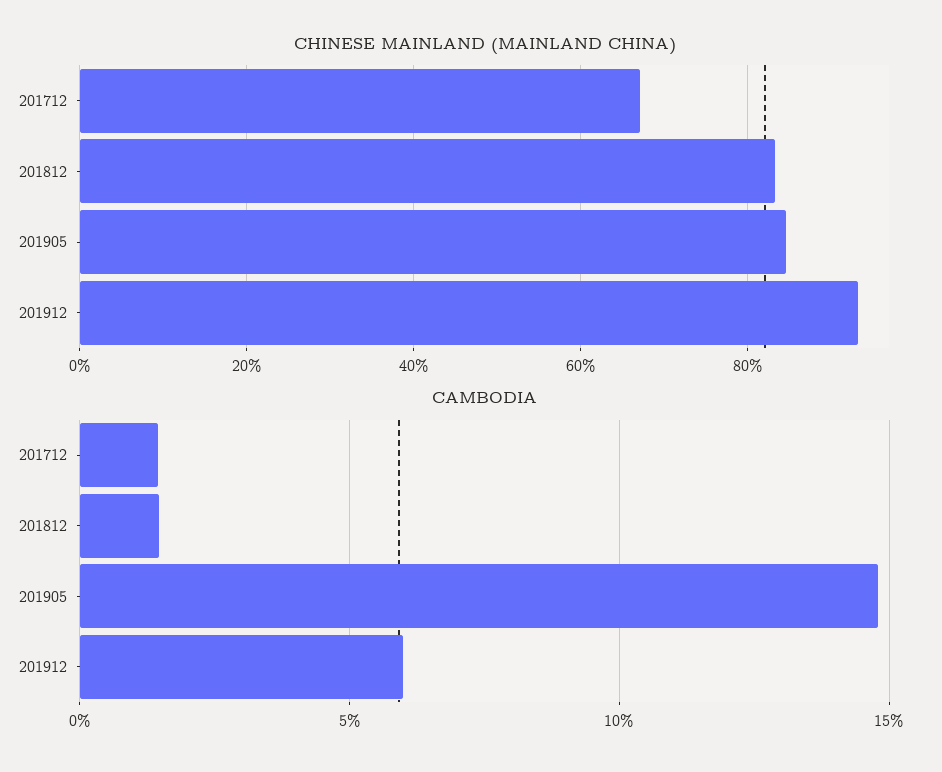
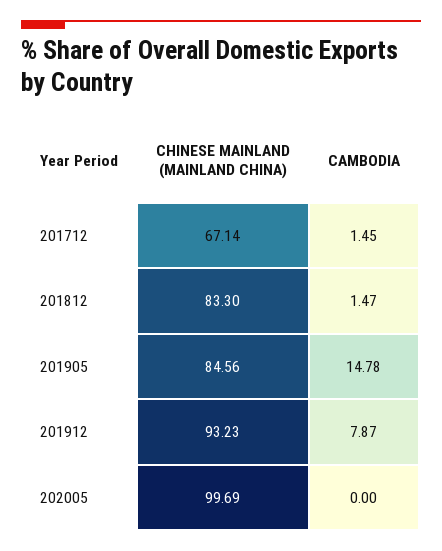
CAMBODIA, 201912: 6 -> 7.87
CHINESE MAINLAND (MAINLAND CHINA), 202005: none -> 99.69
CAMBODIA, 202005: none -> 0

